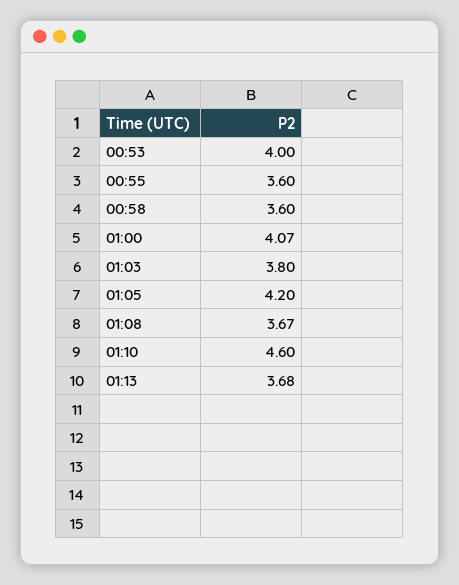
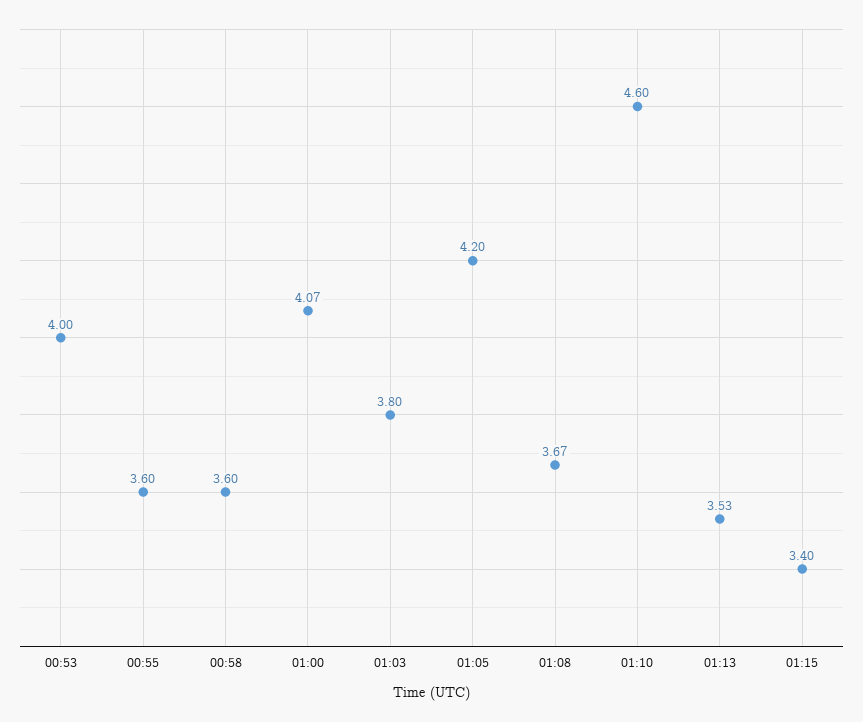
01:13: 3.68 -> 3.53
01:15: none -> 3.4

